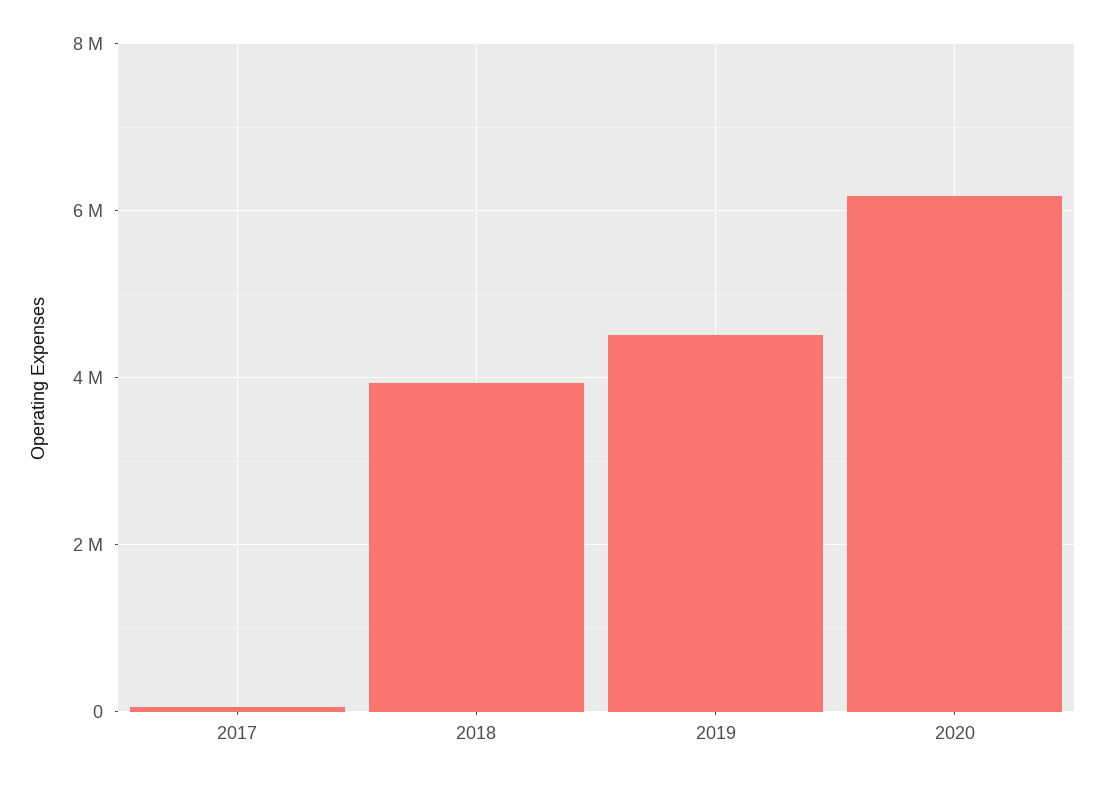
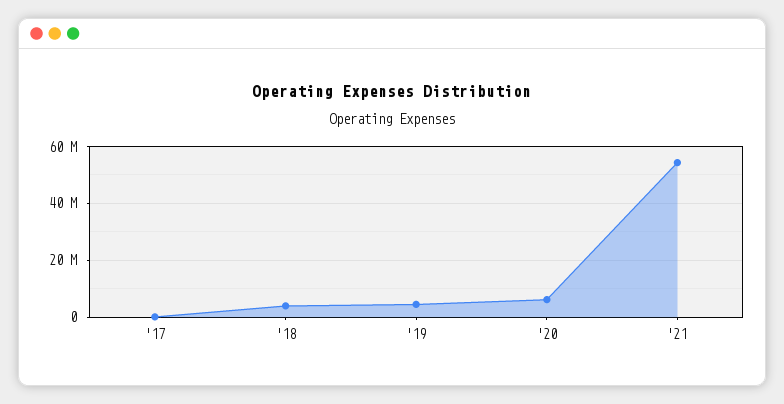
'21: none -> 55000000

